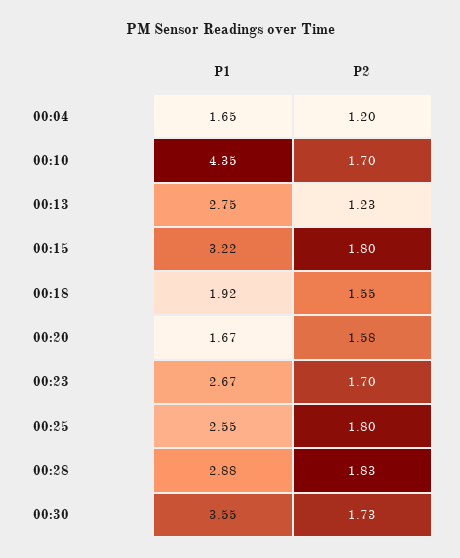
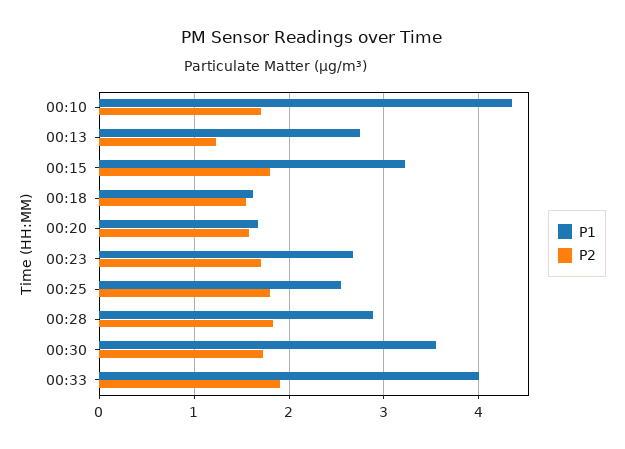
P1, 00:04: 1.65 -> none
P2, 00:04: 1.2 -> none
P1, 00:18: 1.92 -> 1.6
P1, 00:33: none -> 4
P2, 00:33: none -> 1.9

